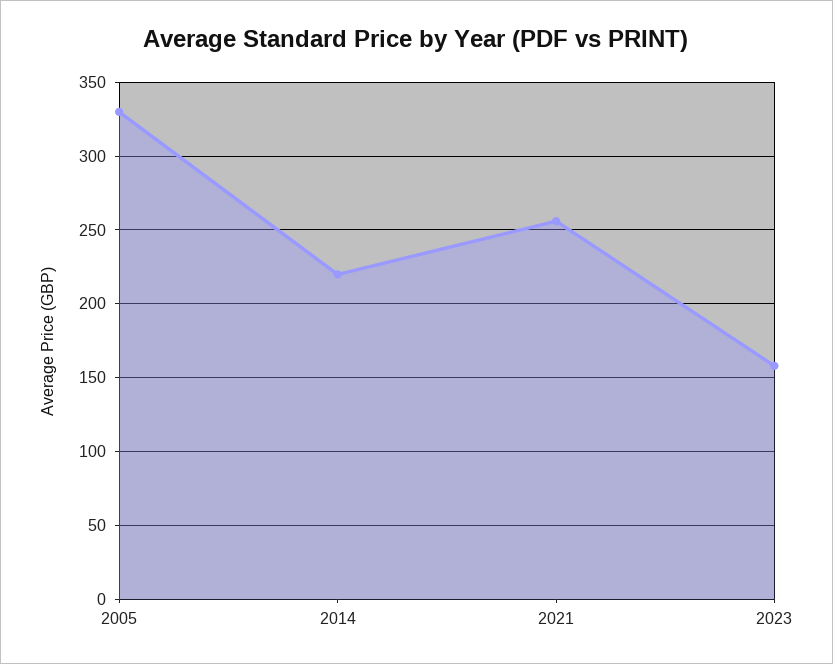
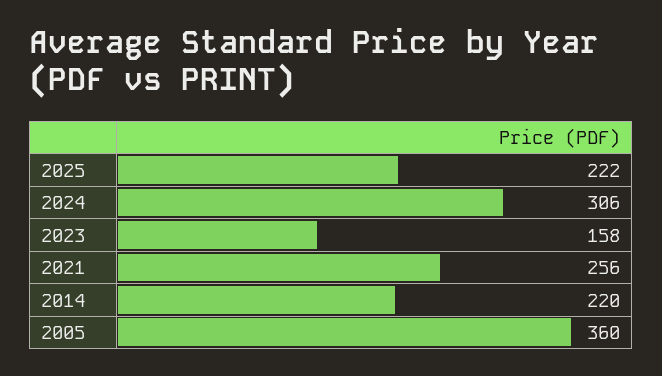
2005: 330 -> 360
2025: none -> 222
2024: none -> 306

